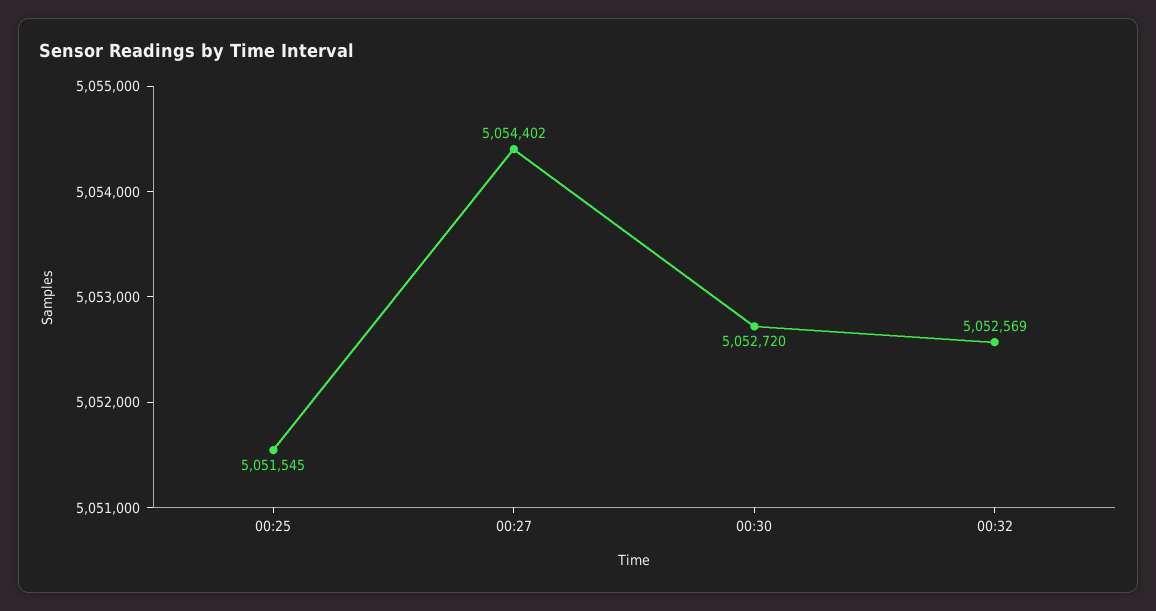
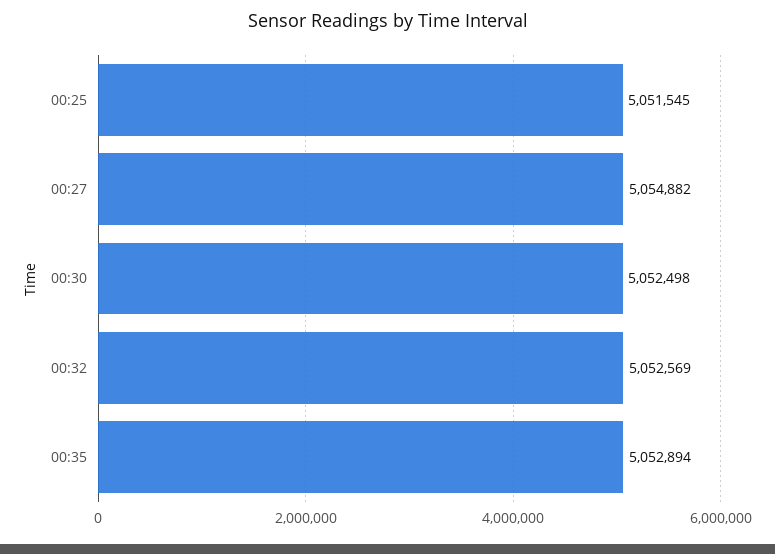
00:27: 5054402 -> 5054882
00:30: 5052720 -> 5052498
00:35: none -> 5052894

